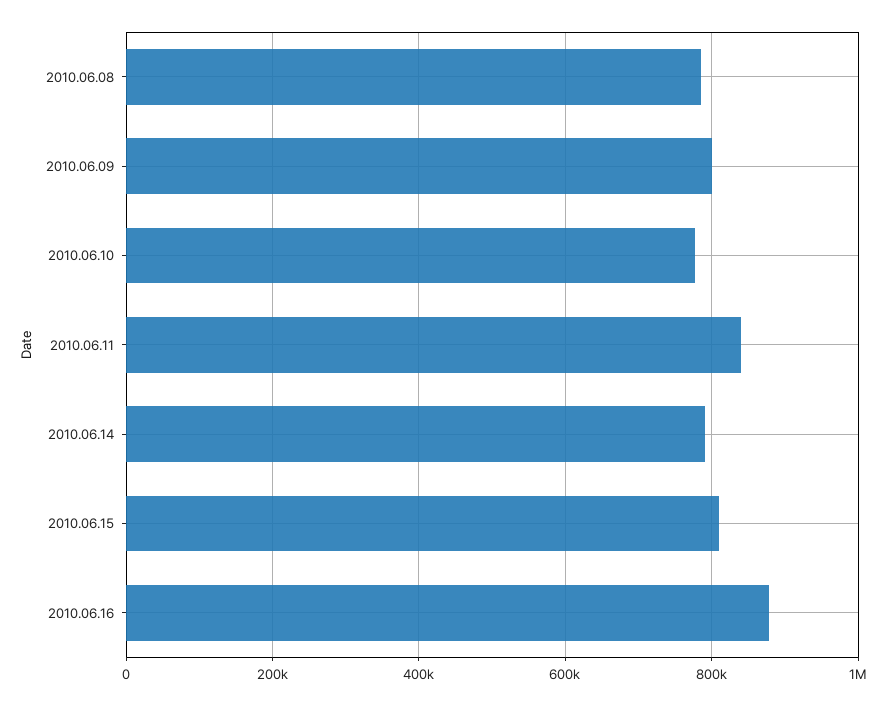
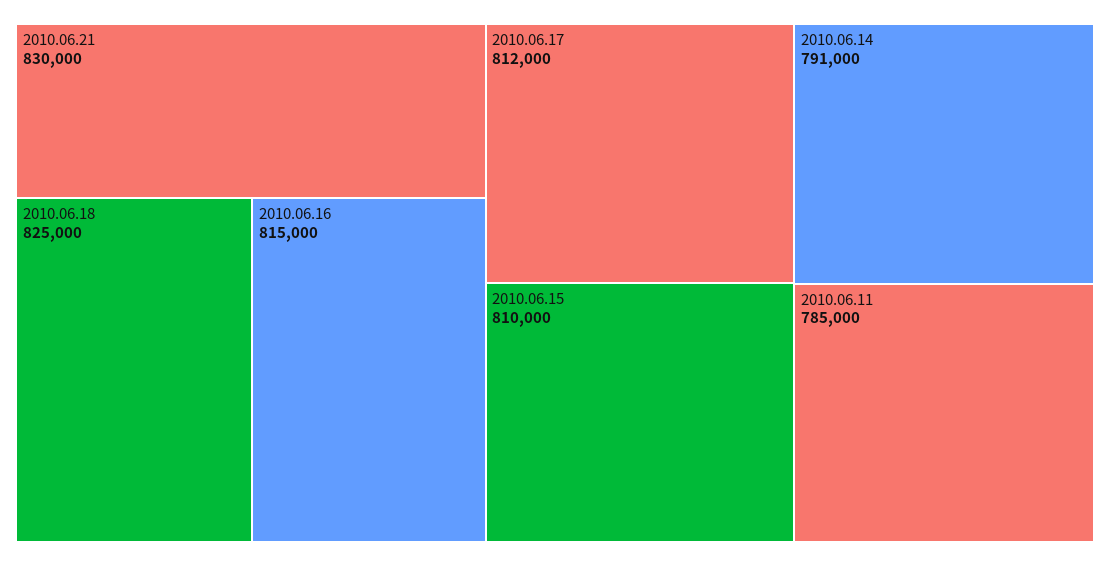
2010.06.08: 780000 -> none
2010.06.09: 800000 -> none
2010.06.10: 780000 -> none
2010.06.11: 840000 -> 785000
2010.06.16: 880000 -> 815000
2010.06.21: none -> 830000
2010.06.18: none -> 825000
2010.06.17: none -> 812000

